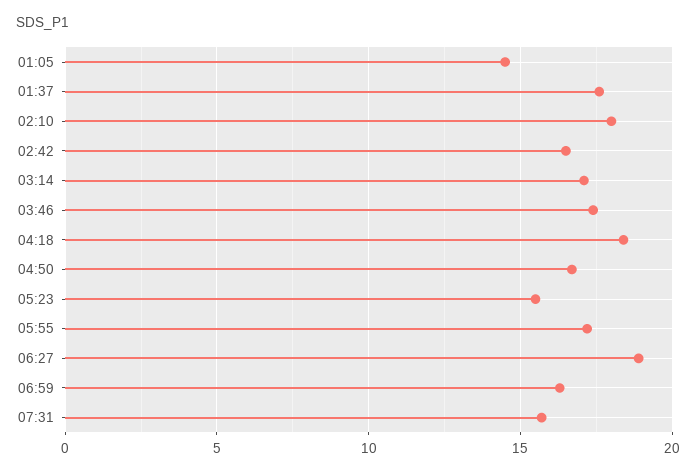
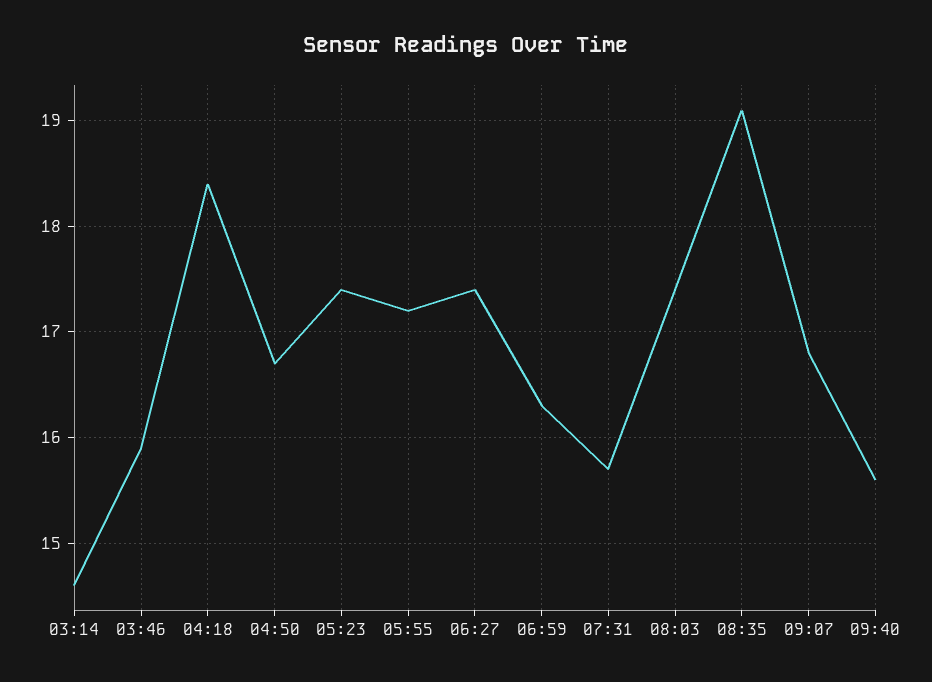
01:05: 14.5 -> none
01:37: 17.5 -> none
02:10: 18 -> none
02:42: 16.5 -> none
03:14: 17 -> 14.6
03:46: 17.5 -> 15.9
05:23: 15.5 -> 17.4
06:27: 19 -> 17.4
08:03: none -> 17.4
08:35: none -> 19.1
09:07: none -> 16.8
09:40: none -> 15.6

